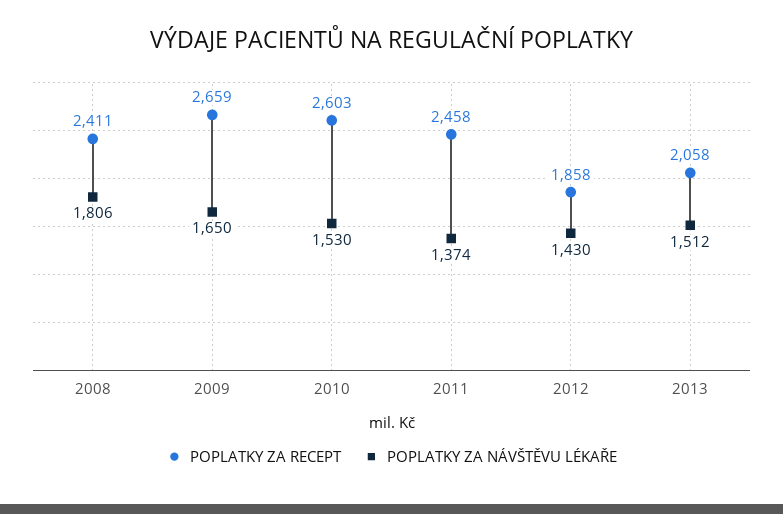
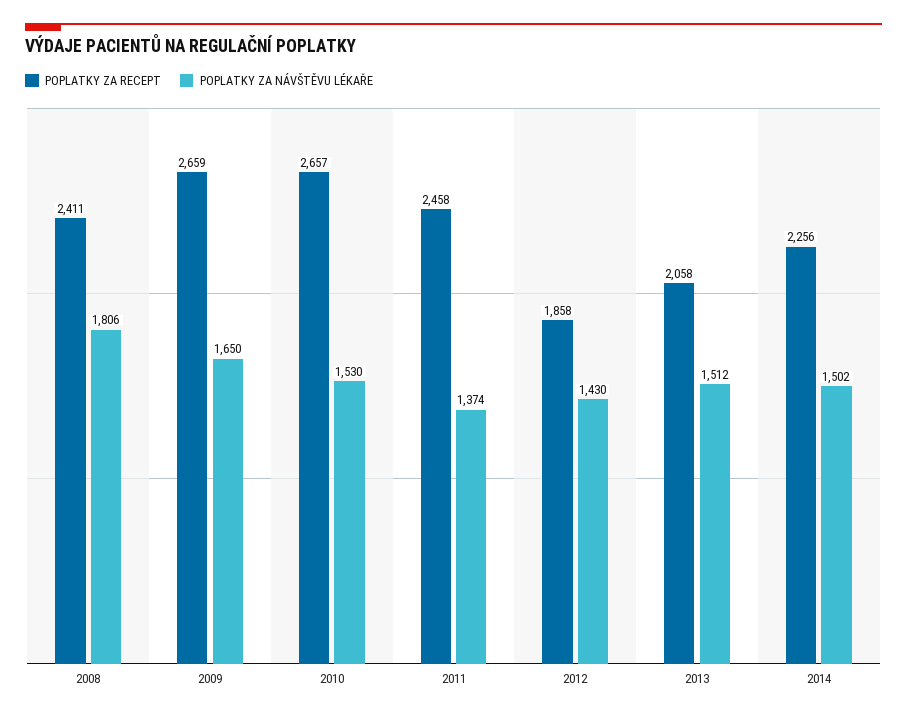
POPLATKY ZA RECEPT, 2010: 2603 -> 2657
POPLATKY ZA RECEPT, 2014: none -> 2256
POPLATKY ZA NÁVŠTĚVU LÉKAŘE, 2014: none -> 1502

